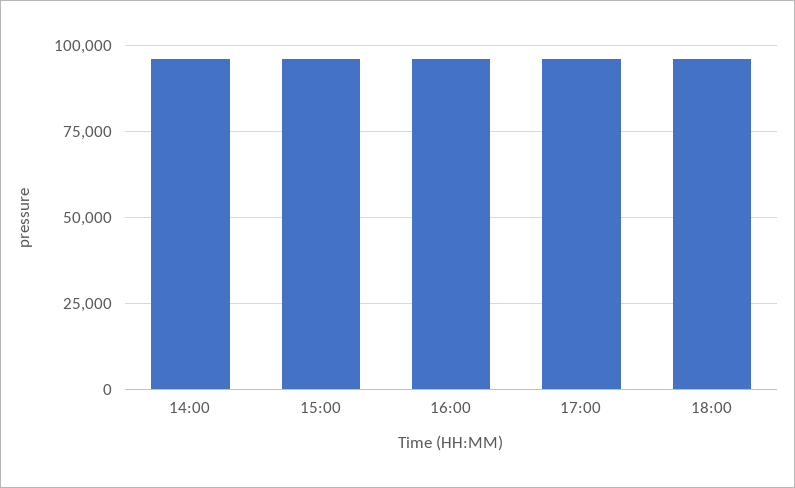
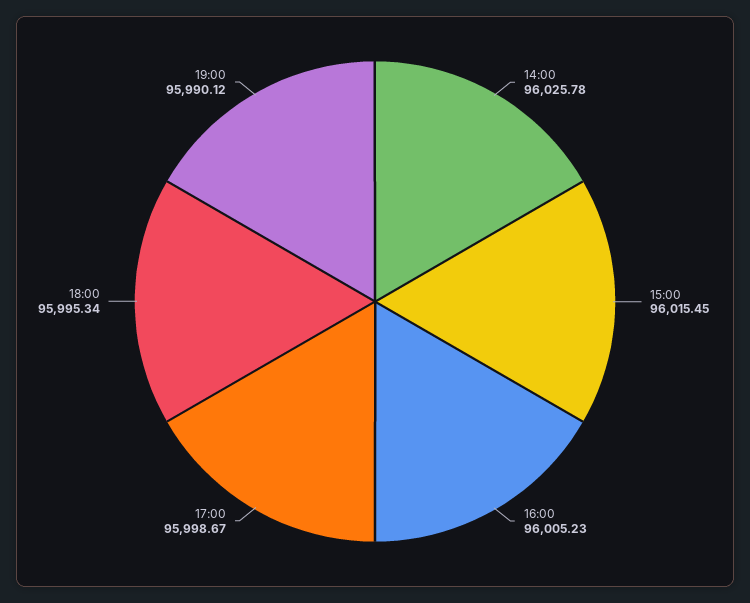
19:00: none -> 95990.12

